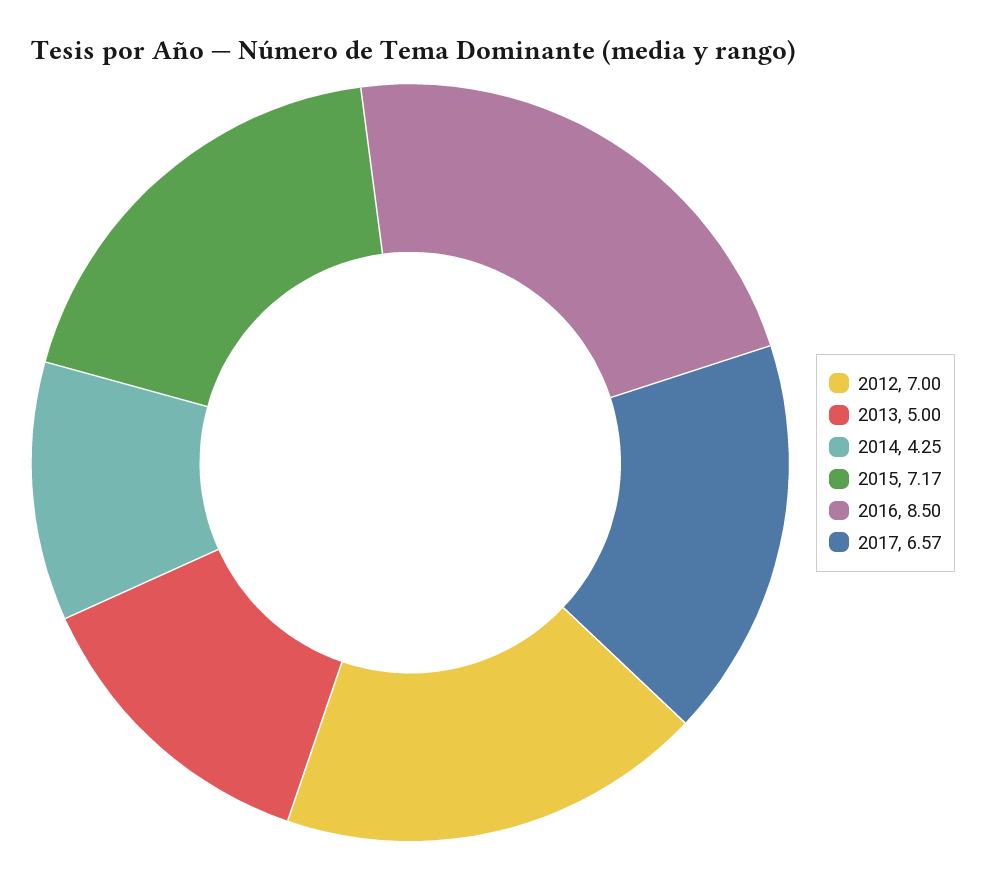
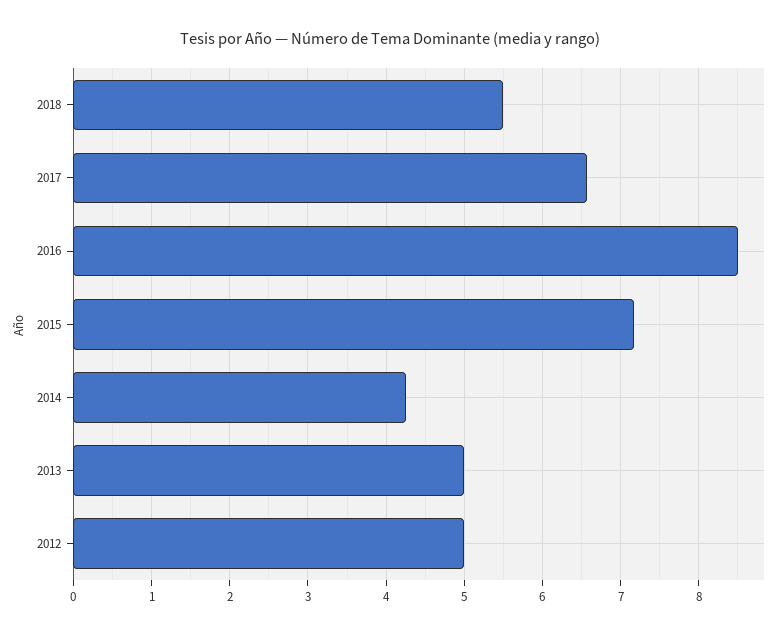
2012: 7 -> 5
2018: none -> 5.5

